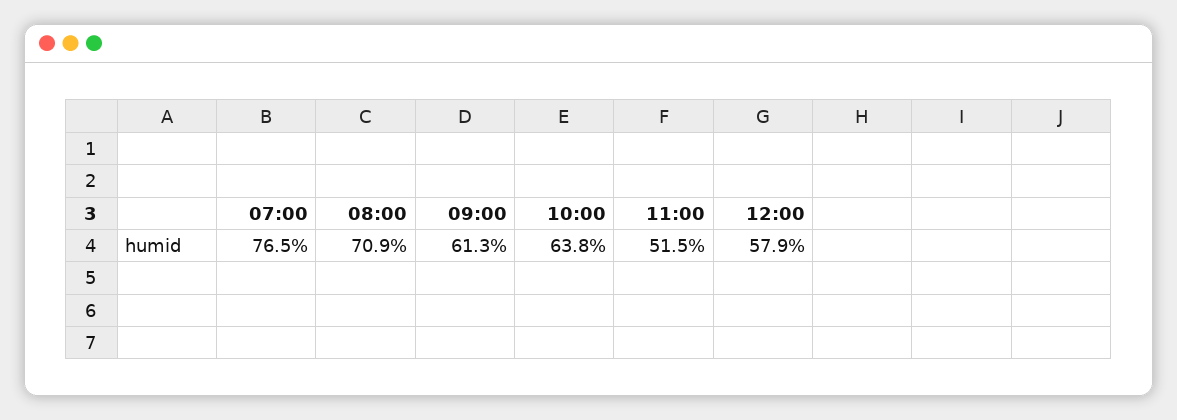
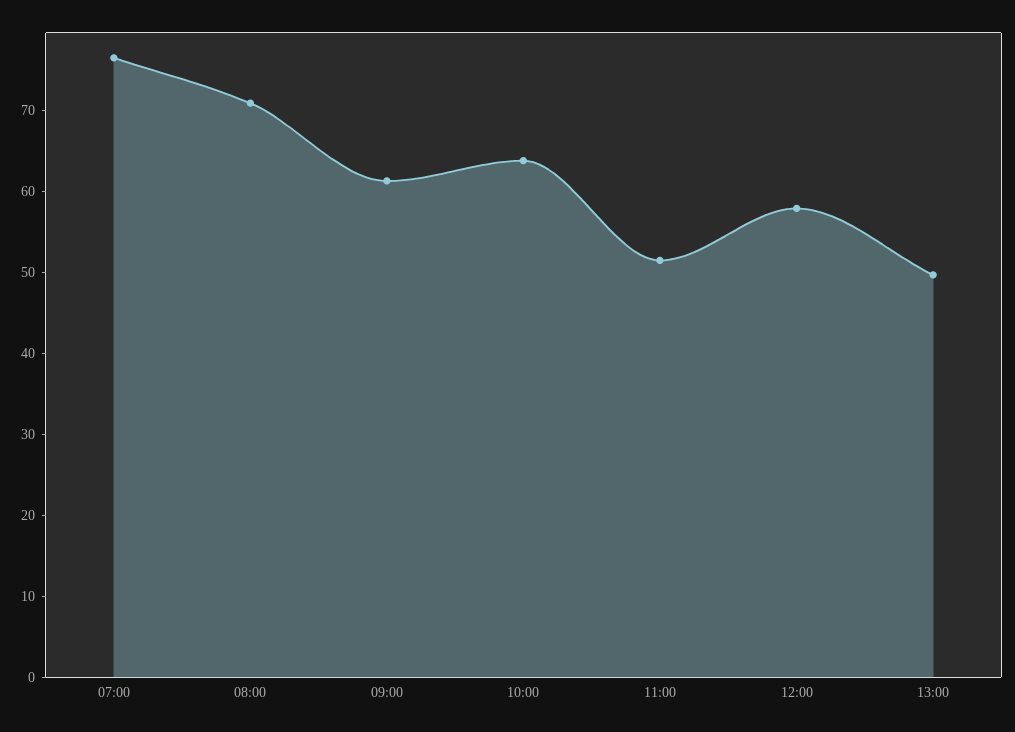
13:00: none -> 50

